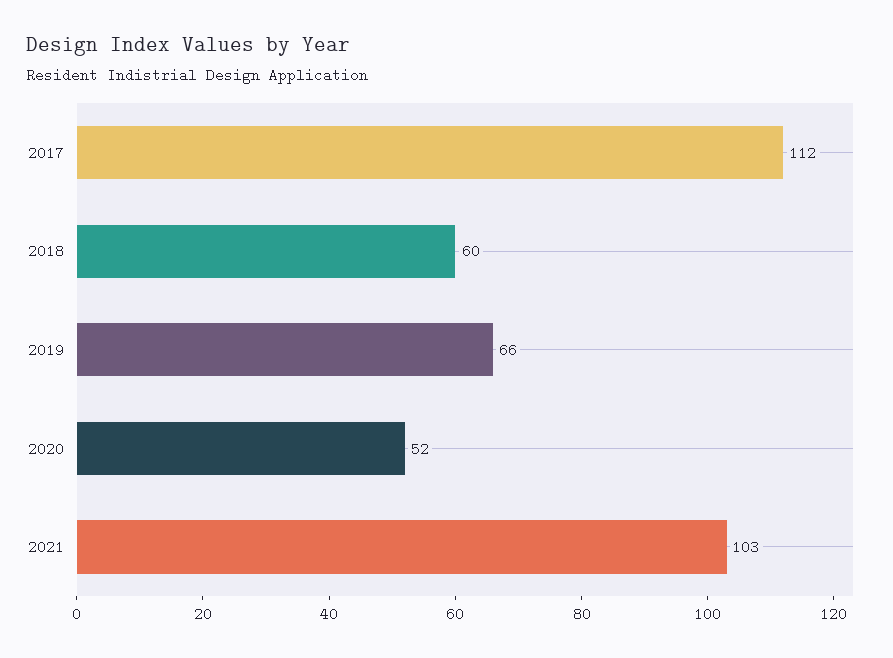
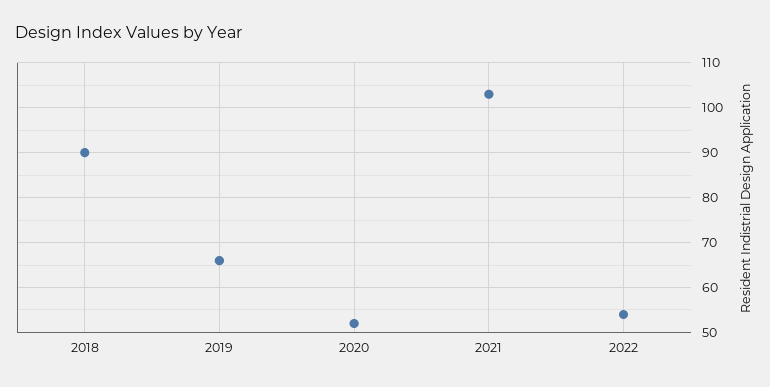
2017: 112 -> none
2018: 60 -> 90
2022: none -> 55

